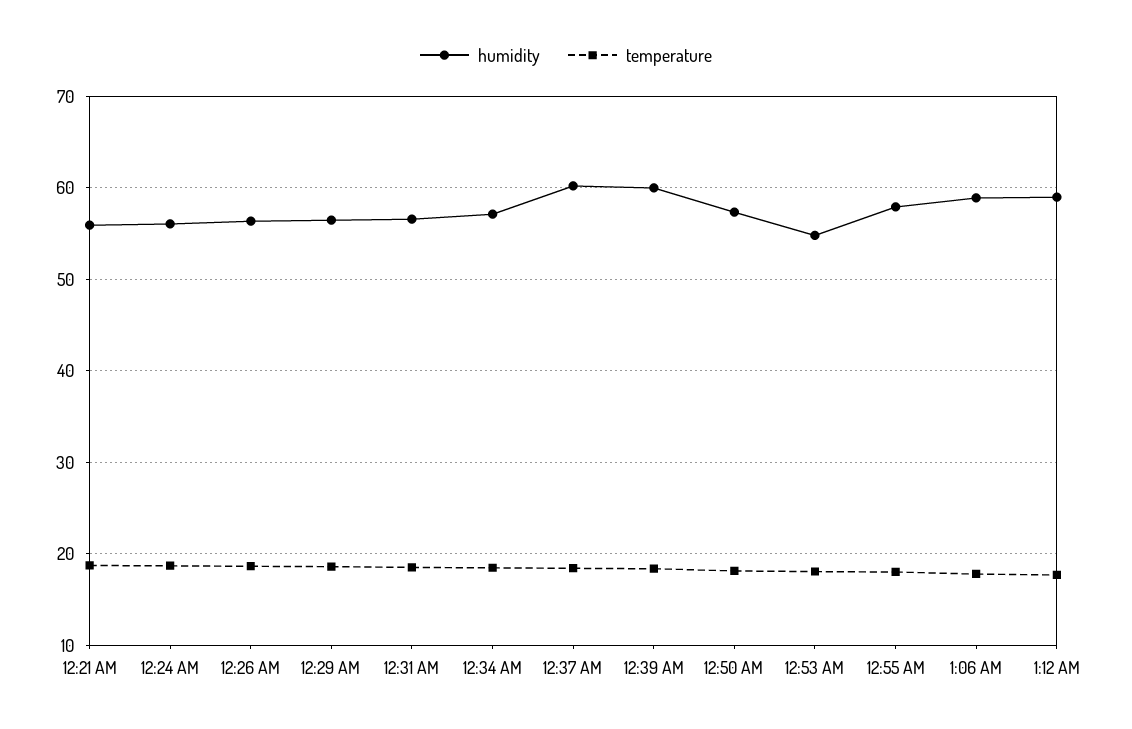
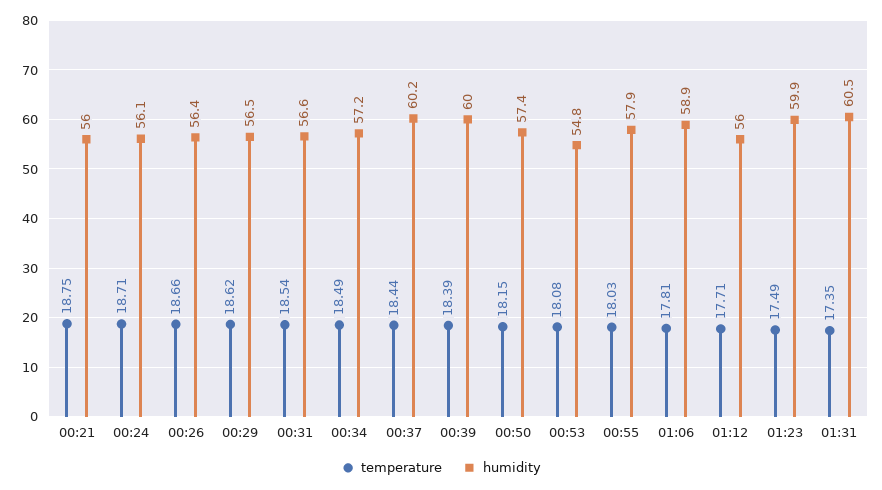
humidity, 1:12 AM: 59 -> 56
temperature, 01:23: none -> 17.49
humidity, 01:23: none -> 59.9
temperature, 01:31: none -> 17.35
humidity, 01:31: none -> 60.5

